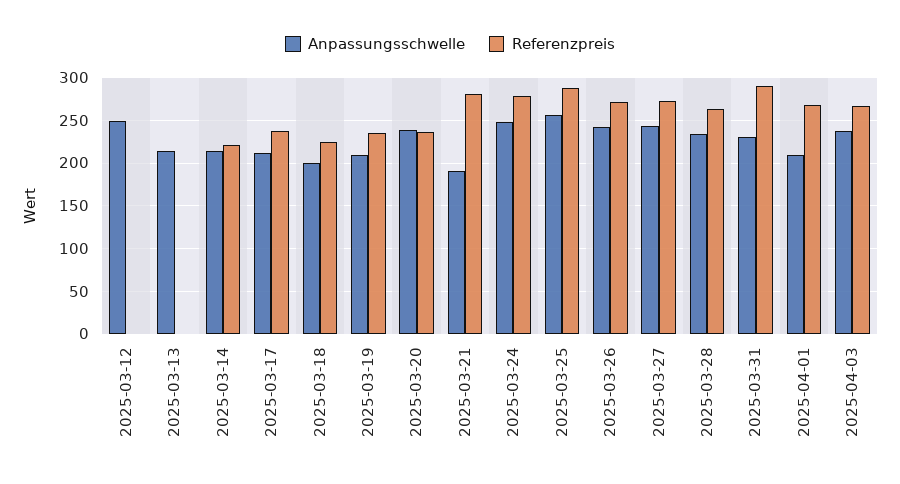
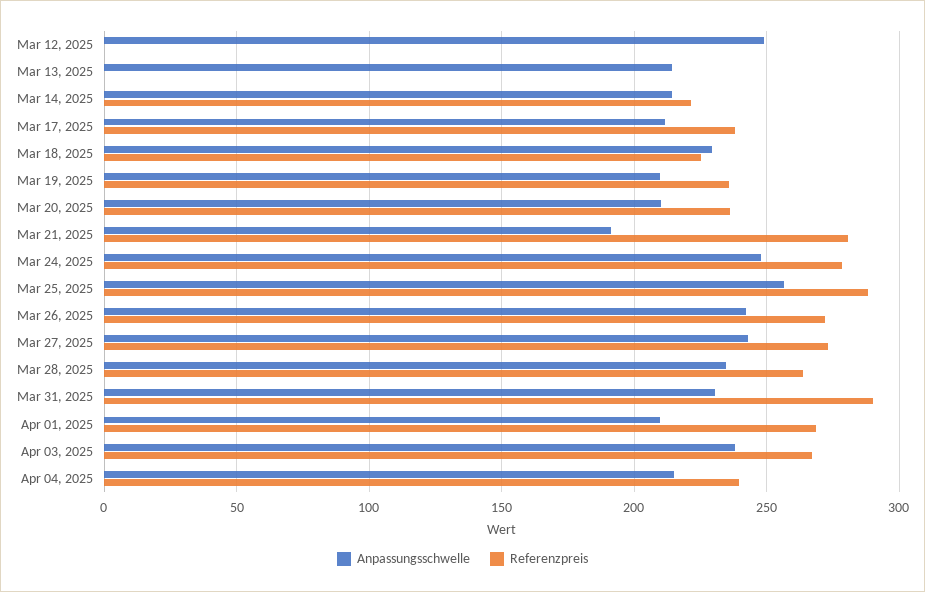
Anpassungsschwelle, 2025-03-18: 200 -> 230
Anpassungsschwelle, 2025-03-20: 240 -> 210
Anpassungsschwelle, Apr 04, 2025: none -> 215
Referenzpreis, Apr 04, 2025: none -> 240

